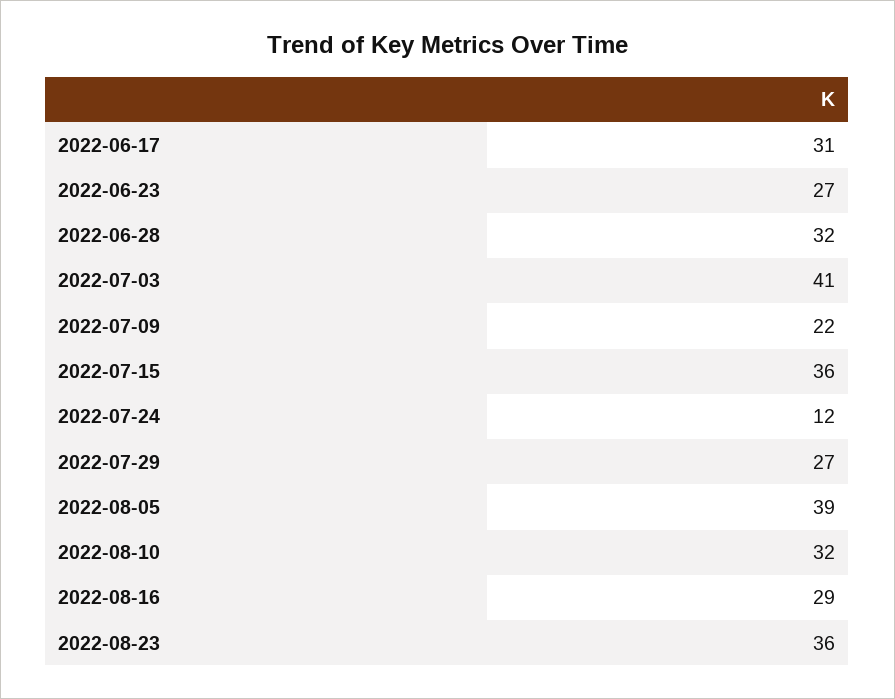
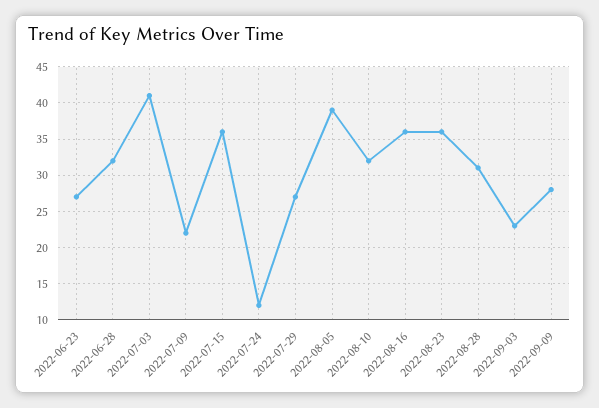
2022-06-17: 31 -> none
2022-08-16: 29 -> 36
2022-08-28: none -> 31
2022-09-03: none -> 23
2022-09-09: none -> 28

